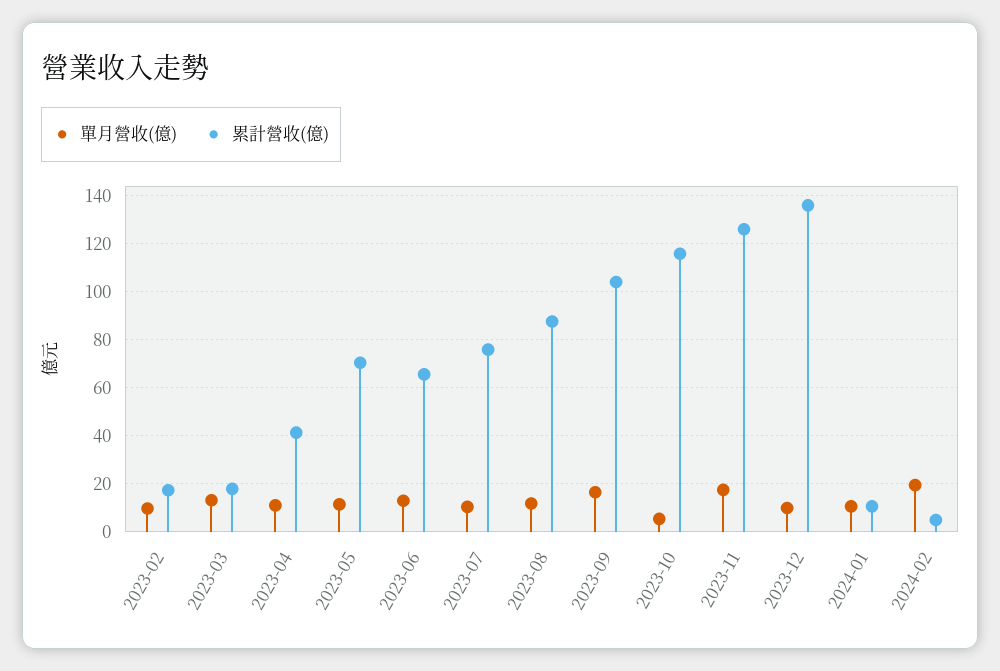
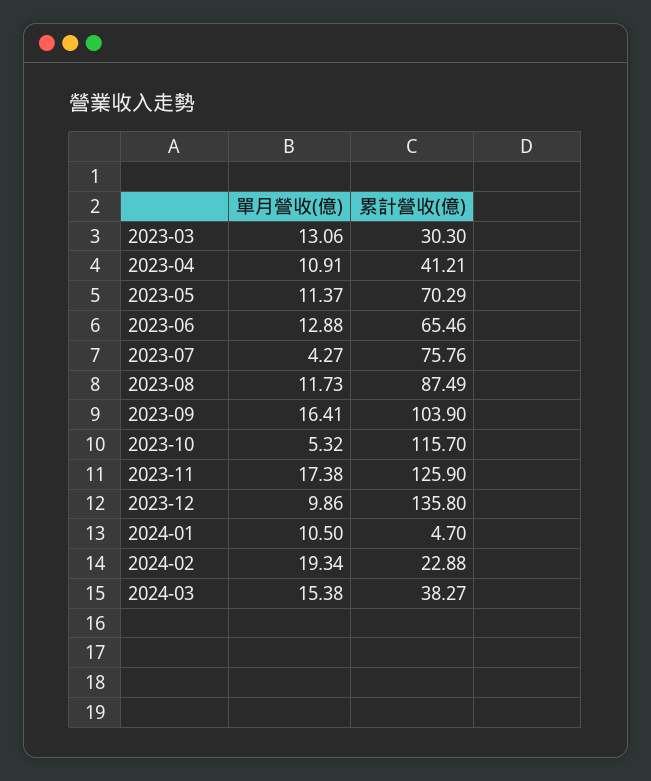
單月營收(億), 2023-02: 10 -> none
累計營收(億), 2023-02: 17.5 -> none
累計營收(億), 2023-03: 17.5 -> 30.3
單月營收(億), 2023-07: 10 -> 4.27
累計營收(億), 2024-01: 10 -> 4.7
累計營收(億), 2024-02: 5 -> 22.88
單月營收(億), 2024-03: none -> 15.38
累計營收(億), 2024-03: none -> 38.27

